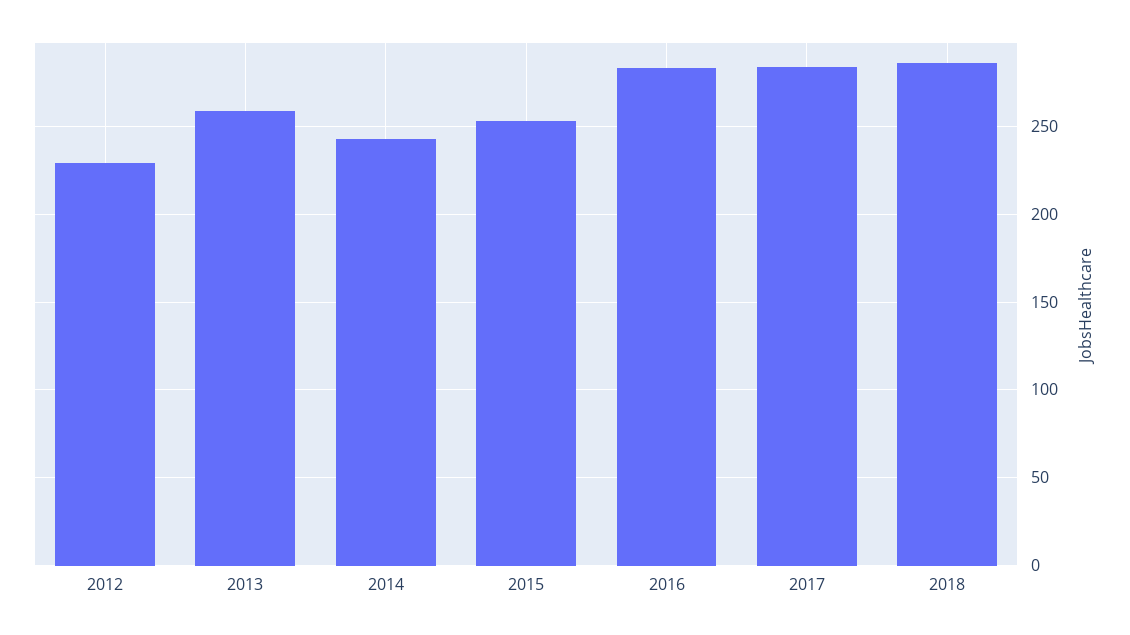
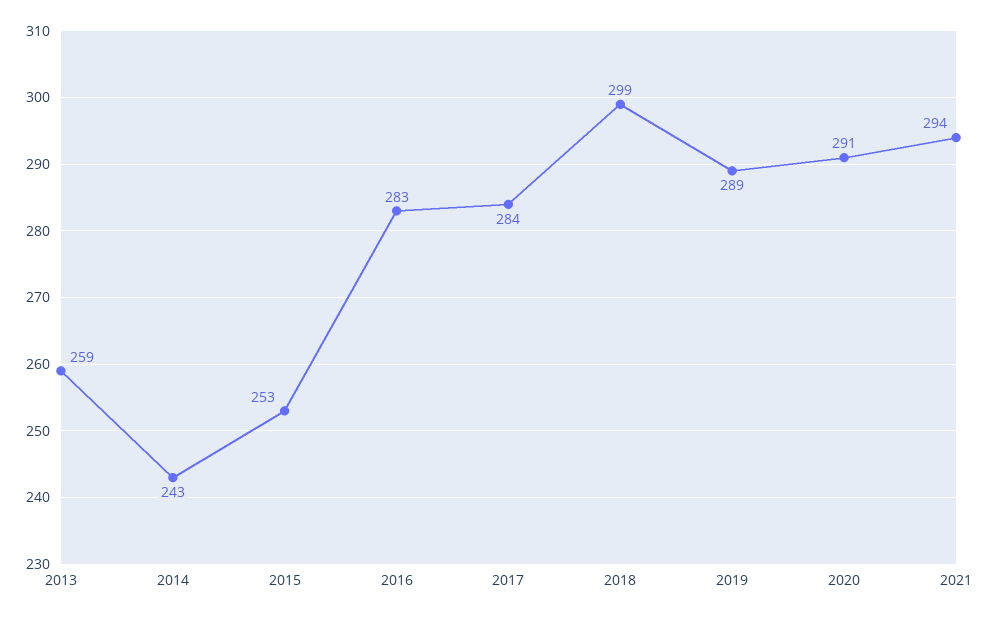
2012: 230 -> none
2018: 285 -> 299
2019: none -> 289
2020: none -> 291
2021: none -> 294

